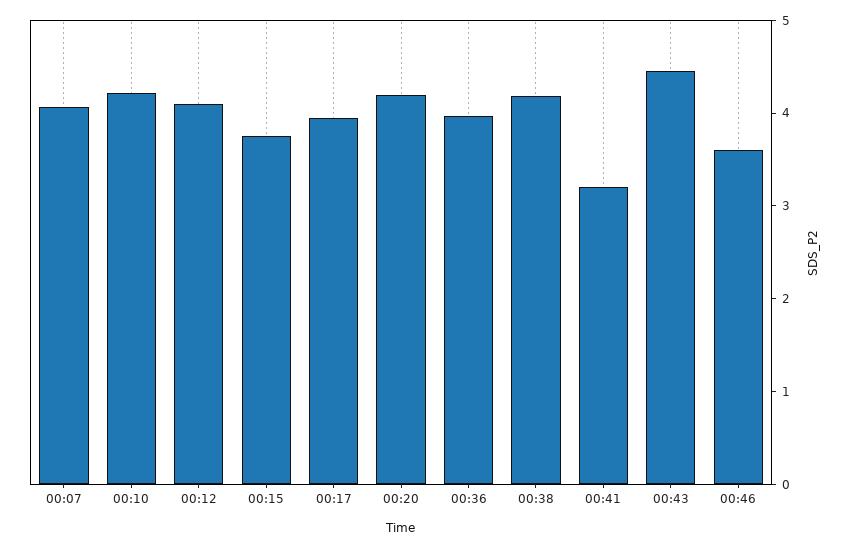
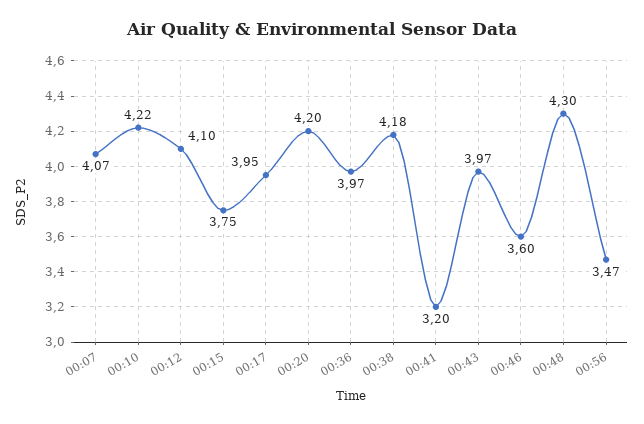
00:43: 4.4 -> 3.97
00:48: none -> 4.3
00:56: none -> 3.47

